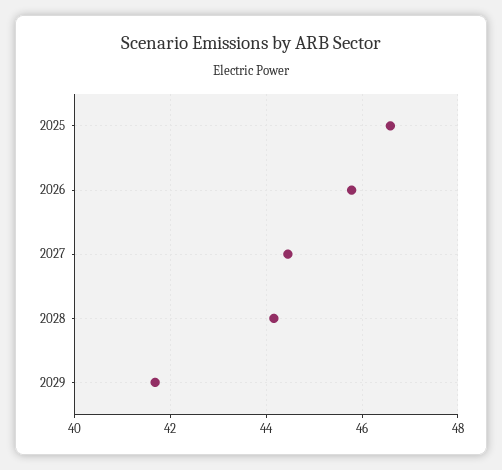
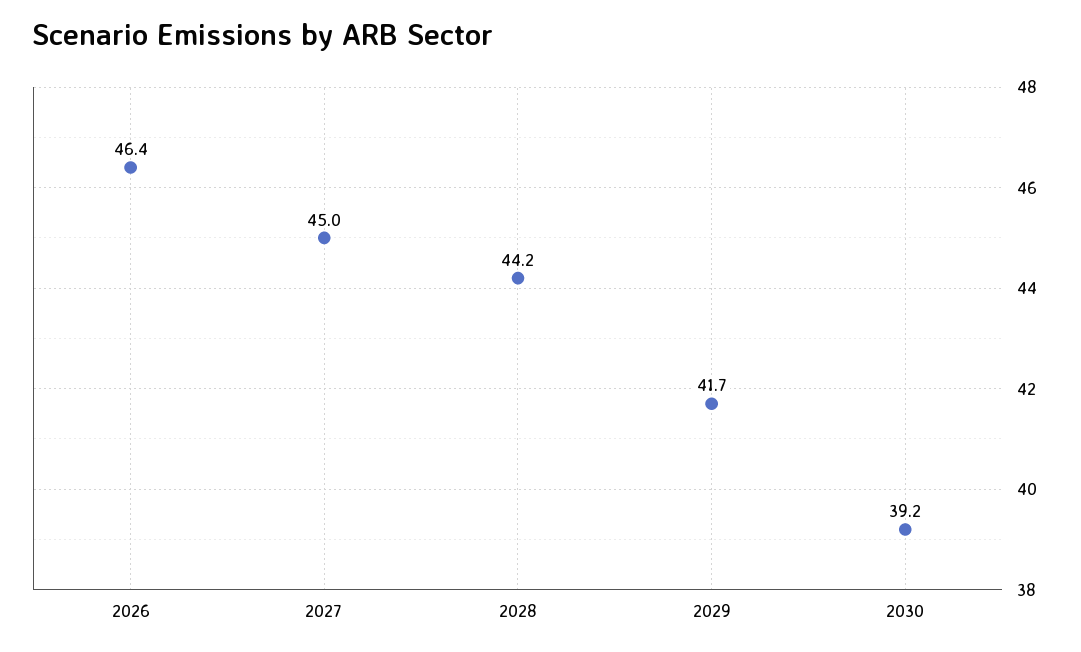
2025: 46.6 -> none
2026: 45.8 -> 46.4
2027: 44.4 -> 45
2030: none -> 39.2

